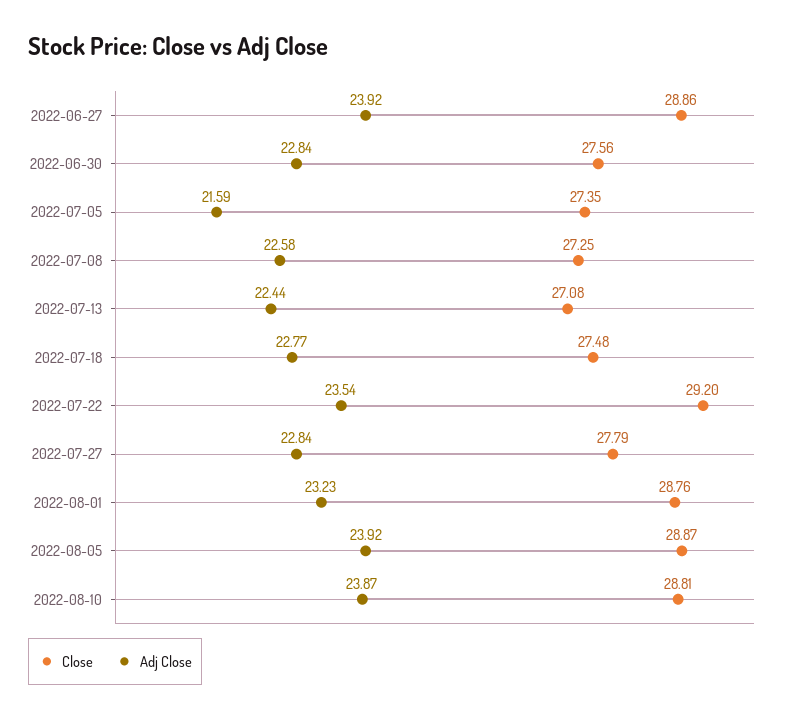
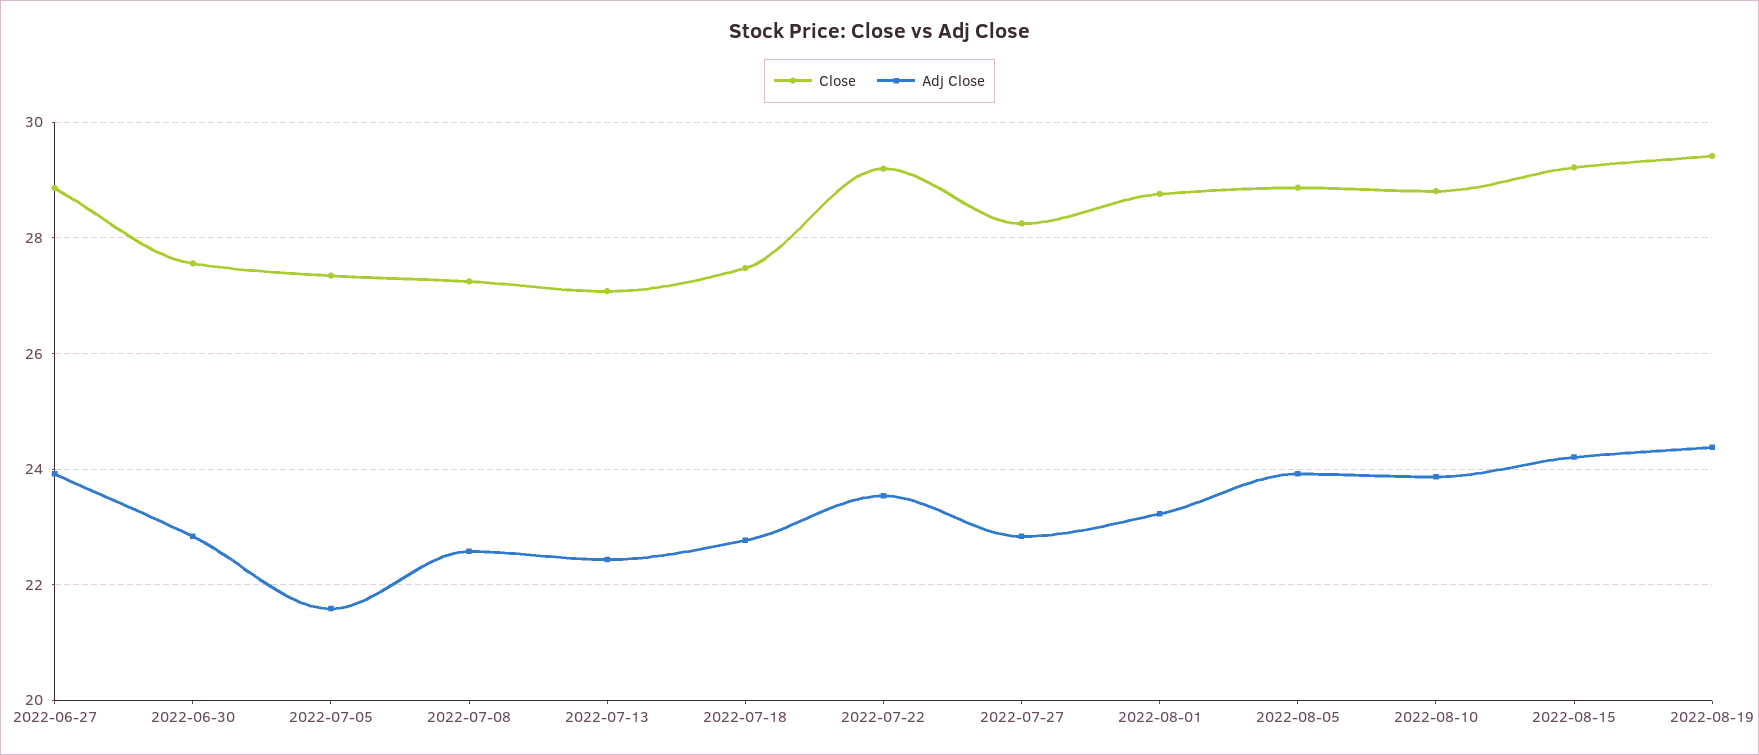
Close, 2022-07-27: 27.79 -> 28.2
Close, 2022-08-15: none -> 29.2
Adj Close, 2022-08-15: none -> 24.2
Close, 2022-08-19: none -> 29.4
Adj Close, 2022-08-19: none -> 24.4

